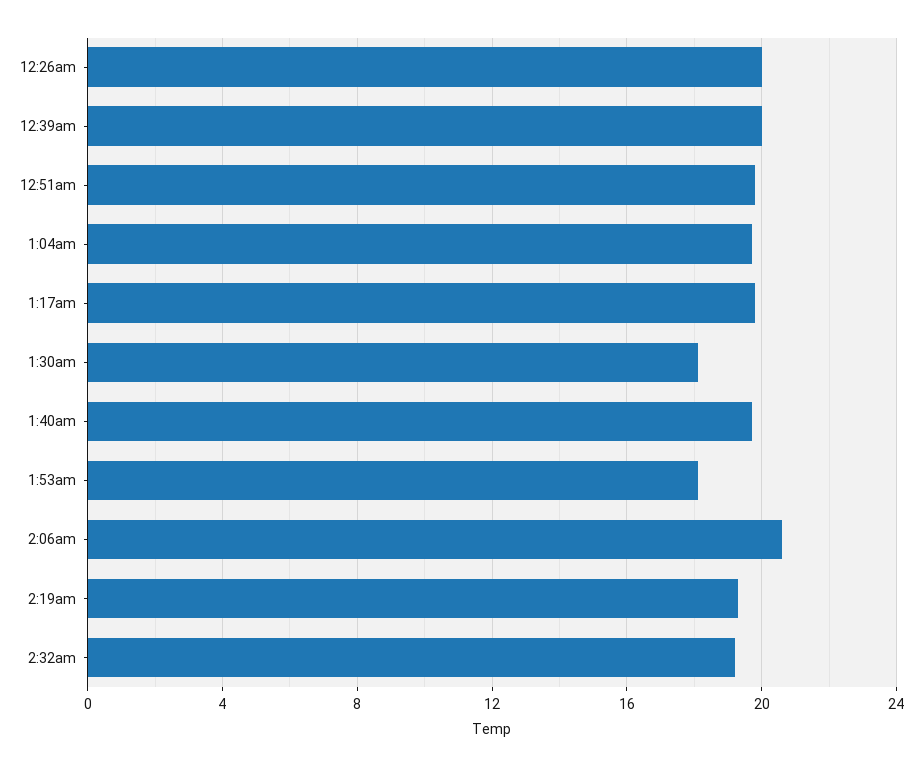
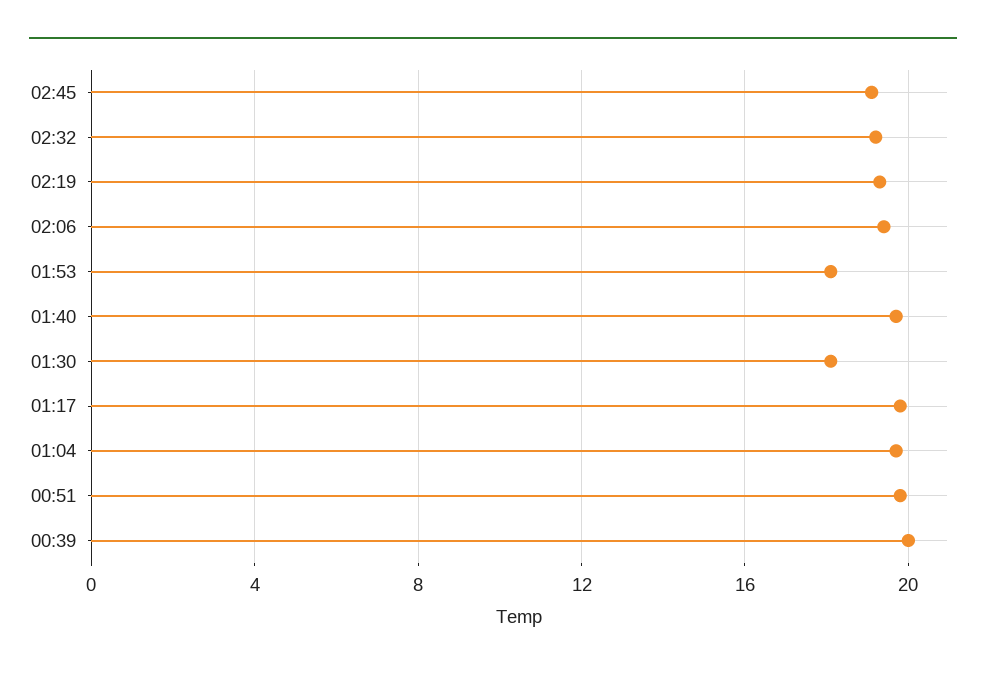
12:26am: 20 -> none
2:06am: 20.5 -> 19.5
02:45: none -> 19

